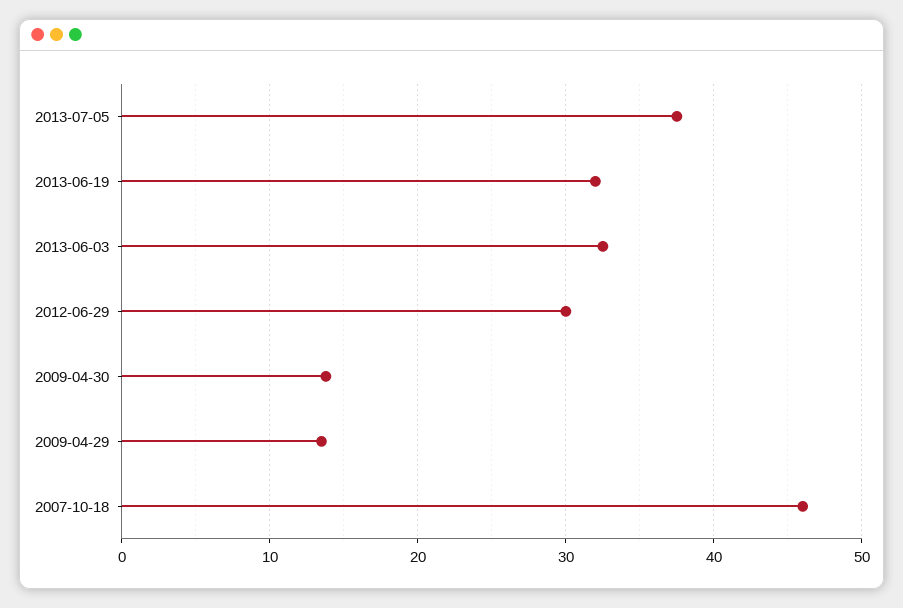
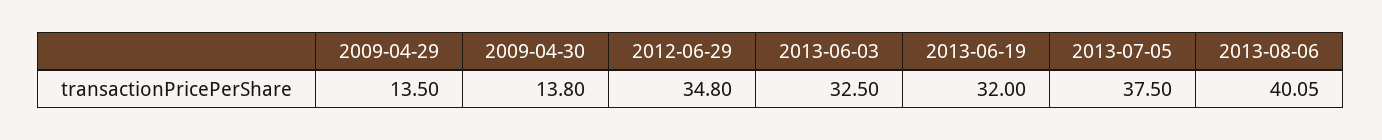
2012-06-29: 30 -> 34.8
2007-10-18: 46 -> none
2013-08-06: none -> 40.05

